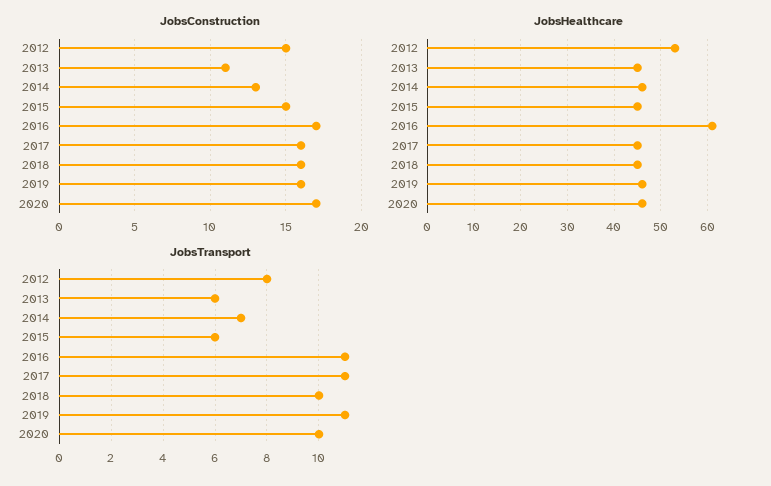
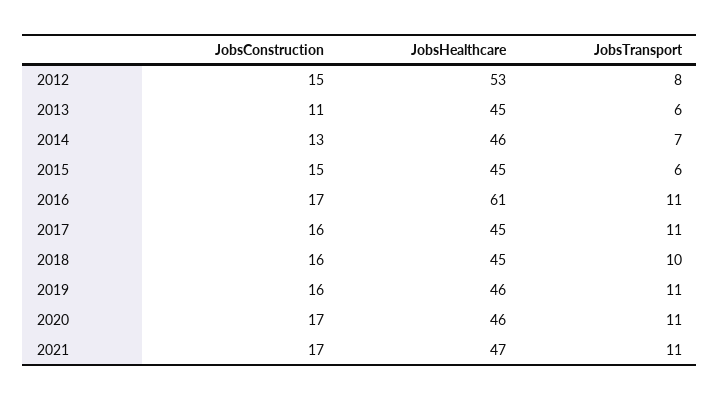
JobsTransport, 2020: 10 -> 11
JobsConstruction, 2021: none -> 17
JobsHealthcare, 2021: none -> 47
JobsTransport, 2021: none -> 11

